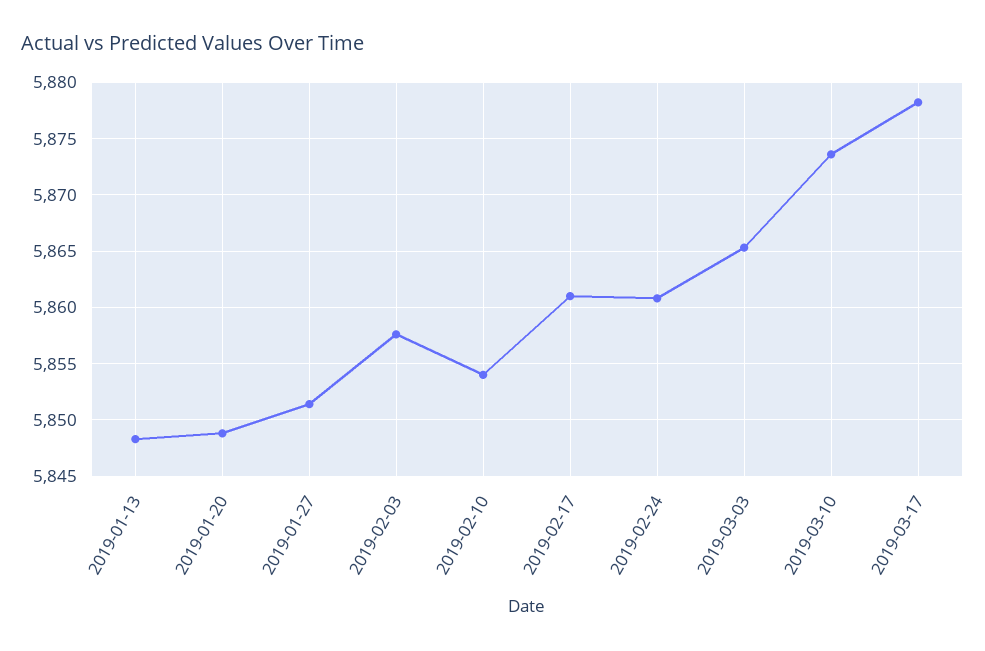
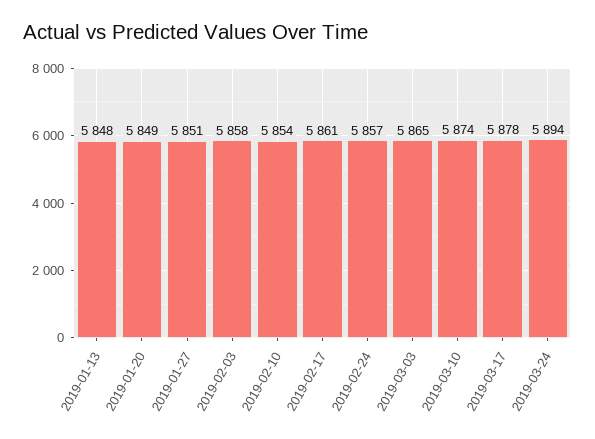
2019-02-24: 5861 -> 5857
2019-03-24: none -> 5894

